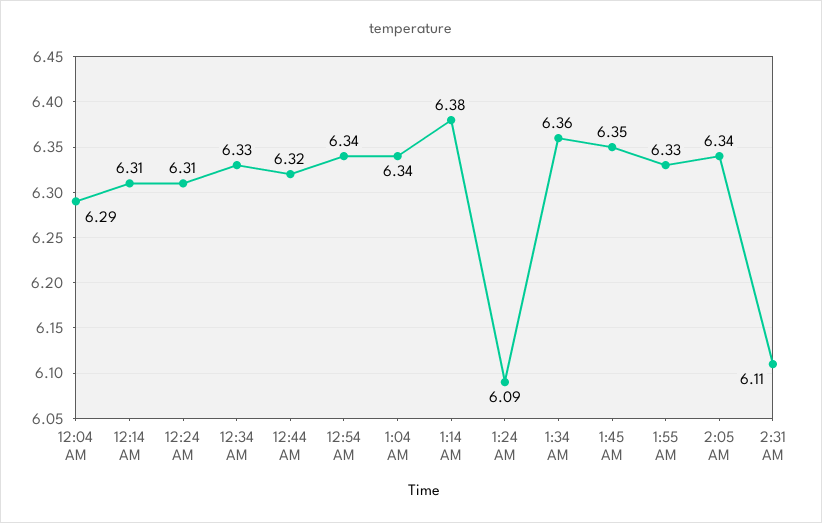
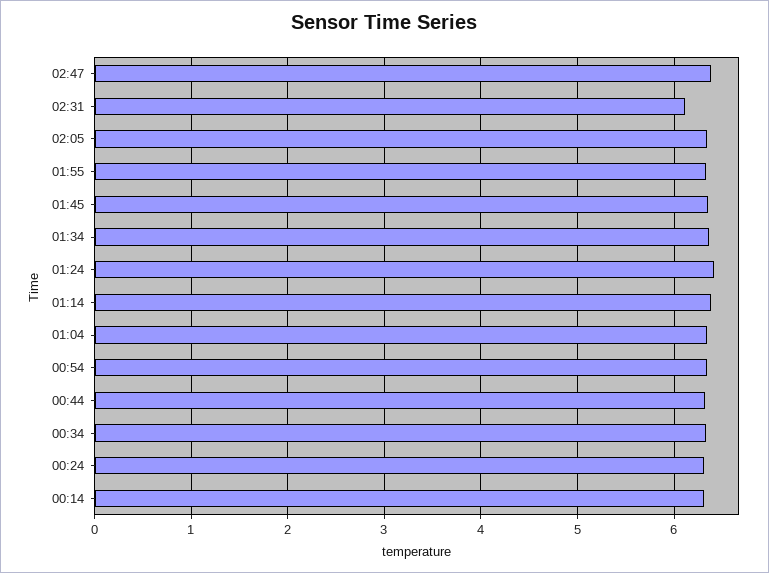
12:04 AM: 6.29 -> none
1:24 AM: 6.09 -> 6.4
02:47: none -> 6.4

